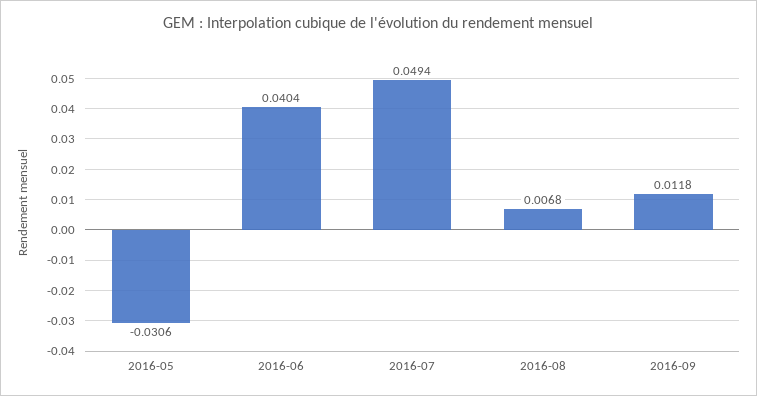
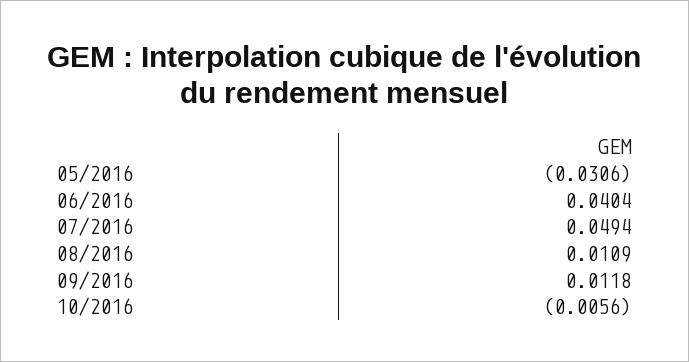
2016-08: 0.0068 -> 0.0109
10/2016: none -> -0.0056

